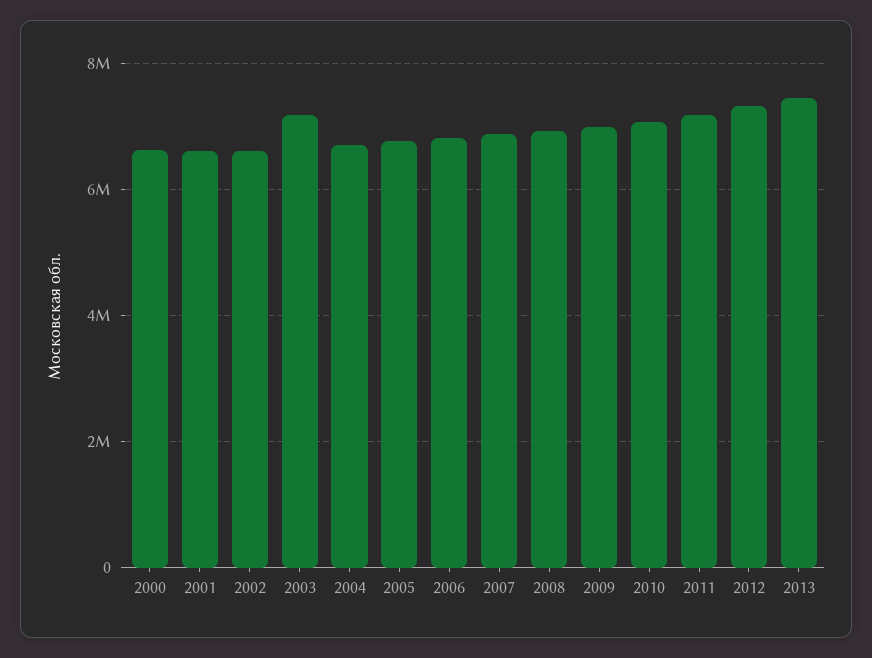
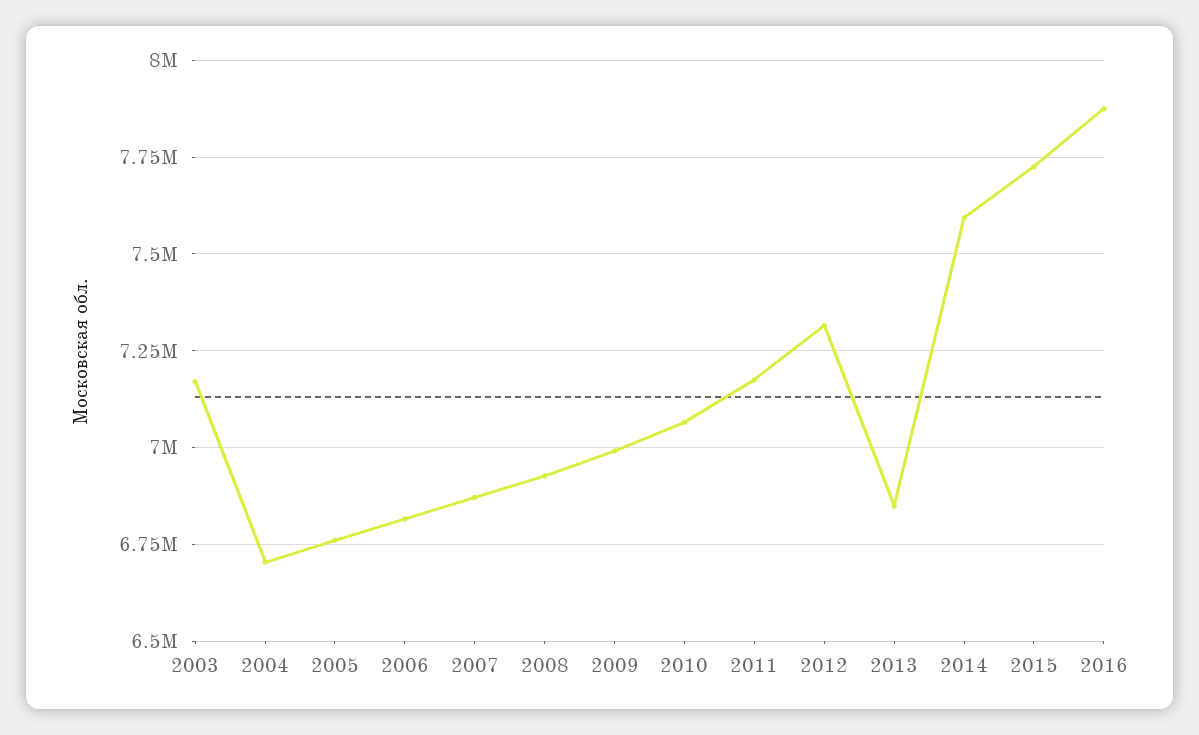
2000: 6600000 -> none
2001: 6600000 -> none
2002: 6600000 -> none
2013: 7400000 -> 6850000
2014: none -> 7600000
2015: none -> 7725000
2016: none -> 7875000

